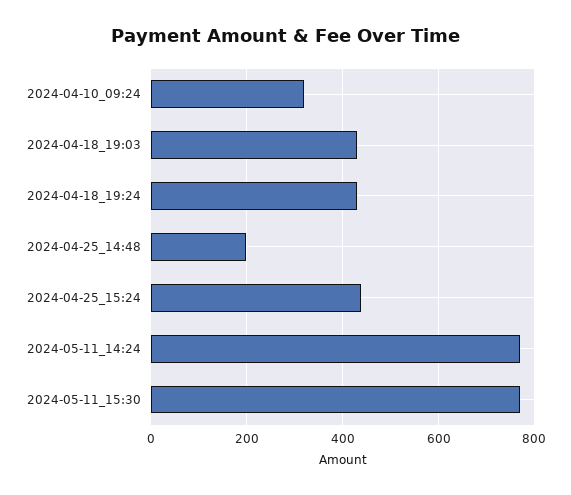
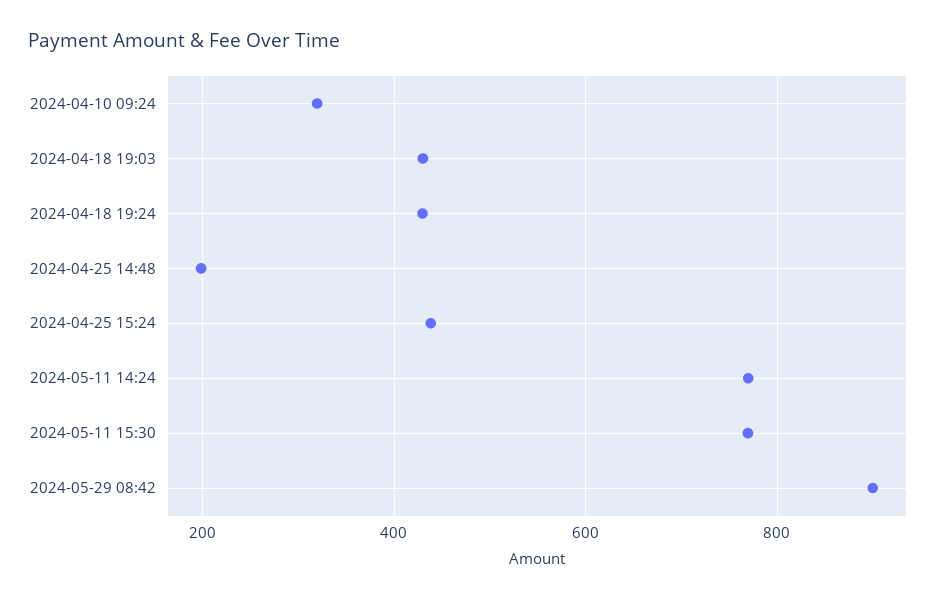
2024-05-29 08:42: none -> 900

